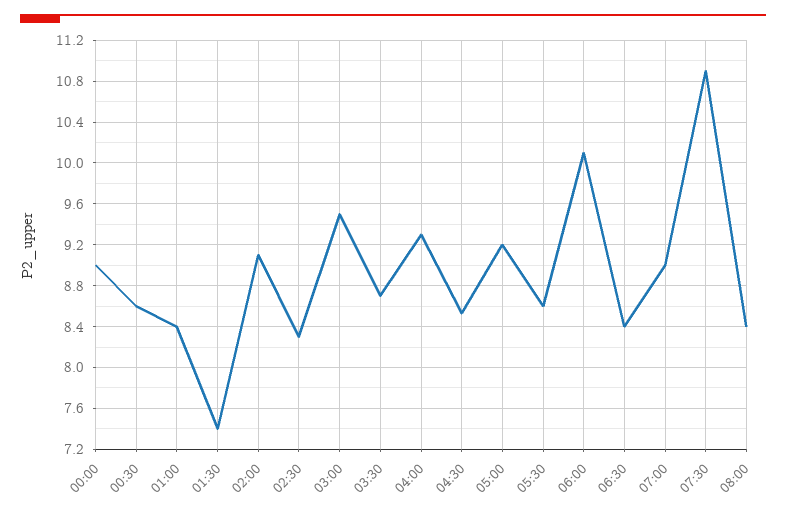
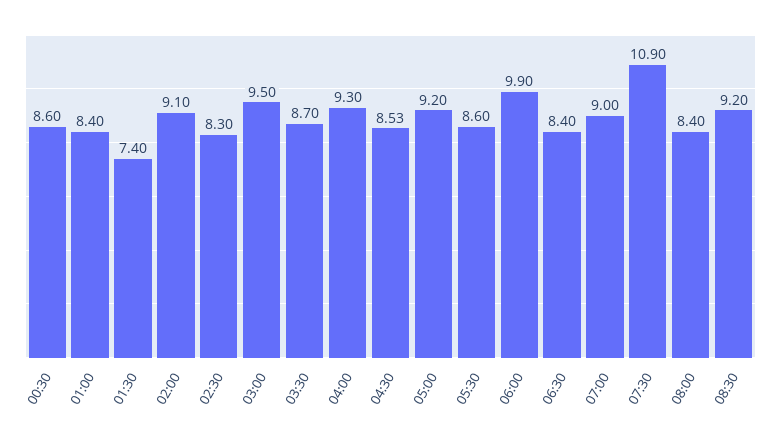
00:00: 9 -> none
06:00: 10.1 -> 9.9
08:30: none -> 9.2

